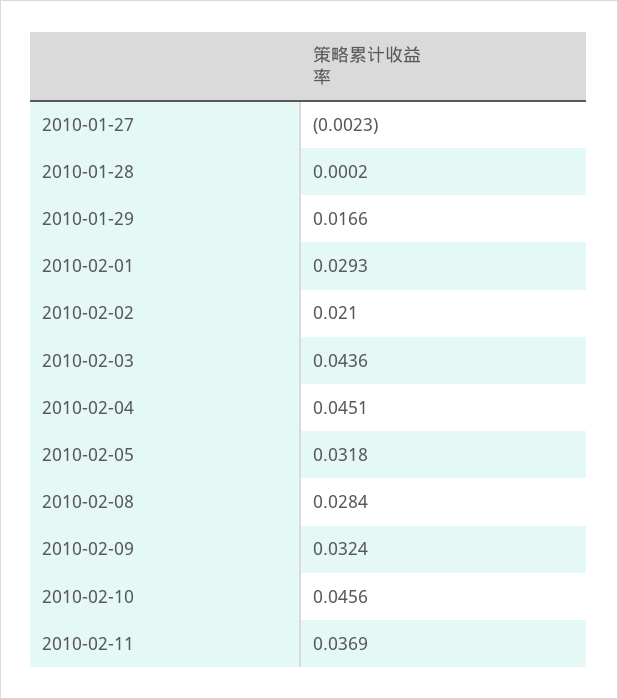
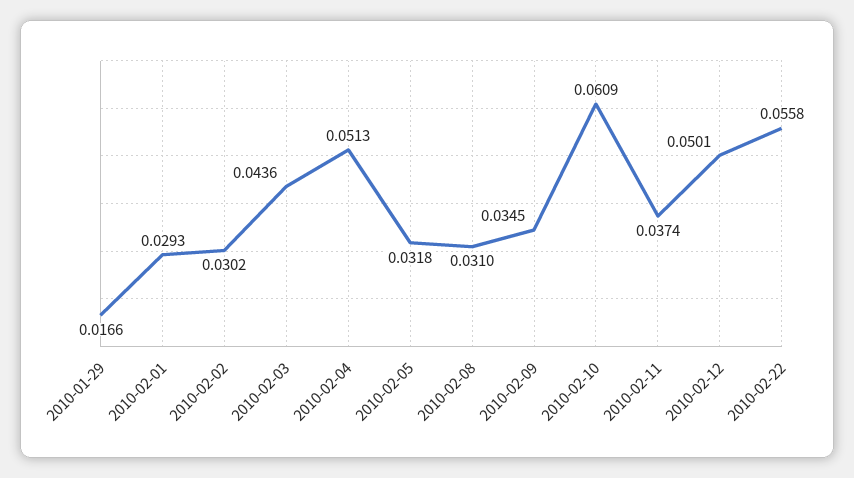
2010-01-27: -0.0023 -> none
2010-01-28: 0.0002 -> none
2010-02-02: 0.021 -> 0.0302
2010-02-04: 0.0451 -> 0.0513
2010-02-08: 0.0284 -> 0.031
2010-02-09: 0.0324 -> 0.0345
2010-02-10: 0.0456 -> 0.0609
2010-02-11: 0.0369 -> 0.0374
2010-02-12: none -> 0.0501
2010-02-22: none -> 0.0558

